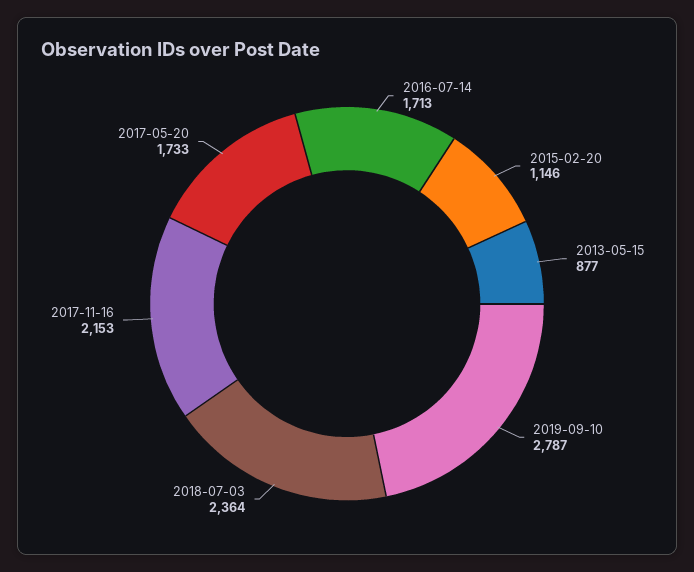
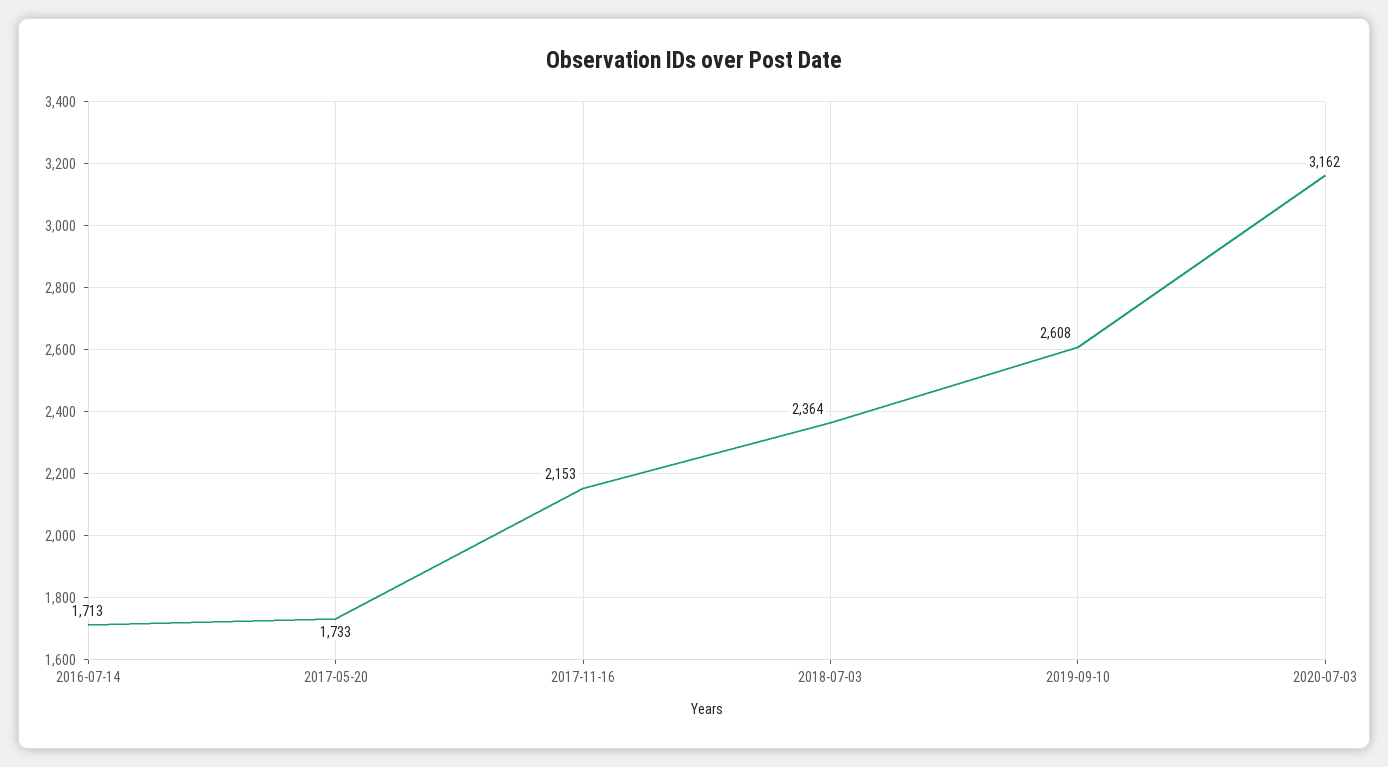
2015-02-20: 1146 -> none
2013-05-15: 877 -> none
2019-09-10: 2787 -> 2608
2020-07-03: none -> 3162

